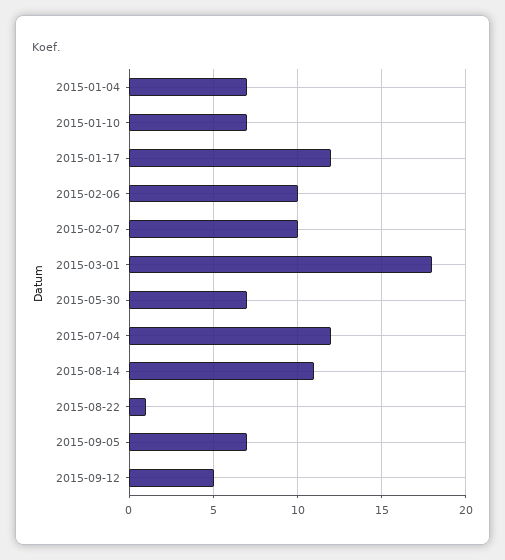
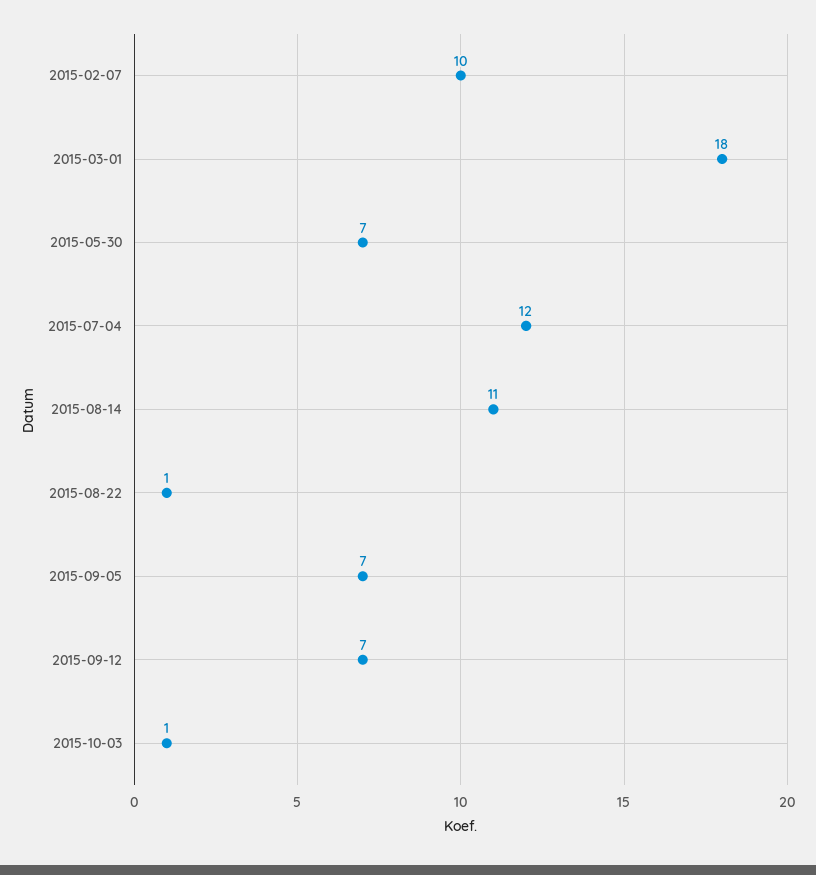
2015-01-04: 7 -> none
2015-01-10: 7 -> none
2015-01-17: 12 -> none
2015-02-06: 10 -> none
2015-09-12: 5 -> 7
2015-10-03: none -> 1

